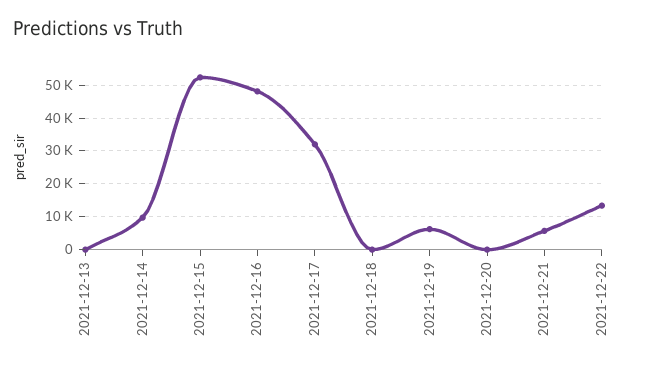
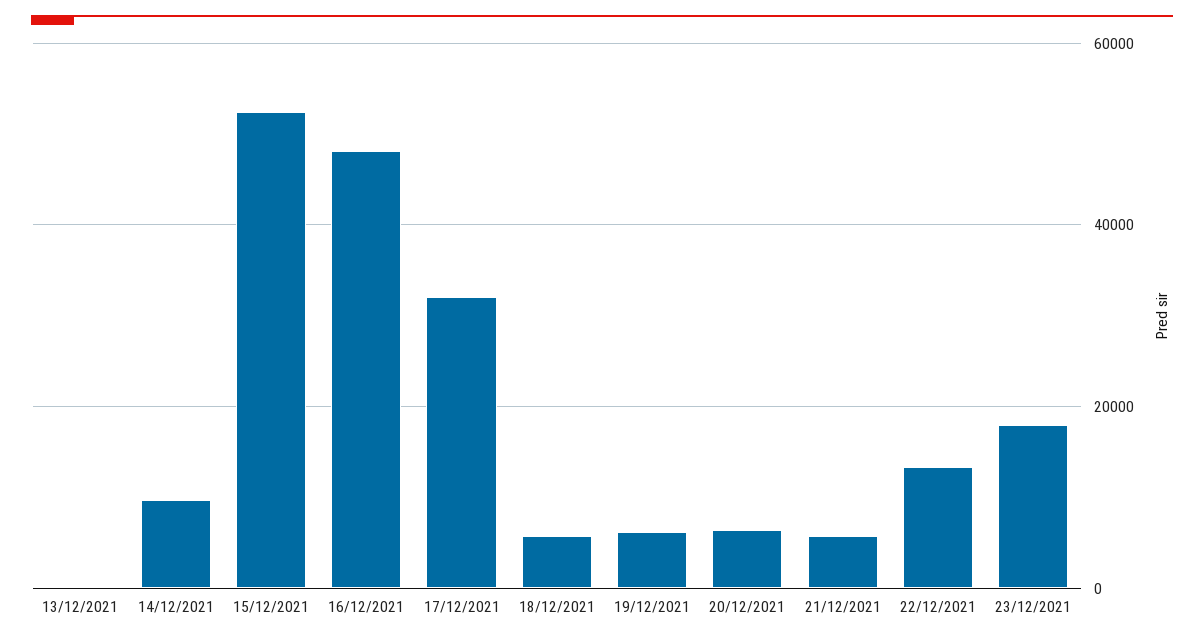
2021-12-18: 0 -> 6000
2021-12-20: 0 -> 6000
23/12/2021: none -> 18000

